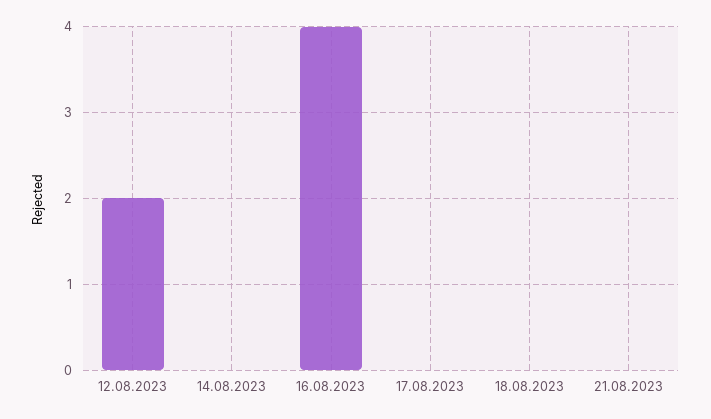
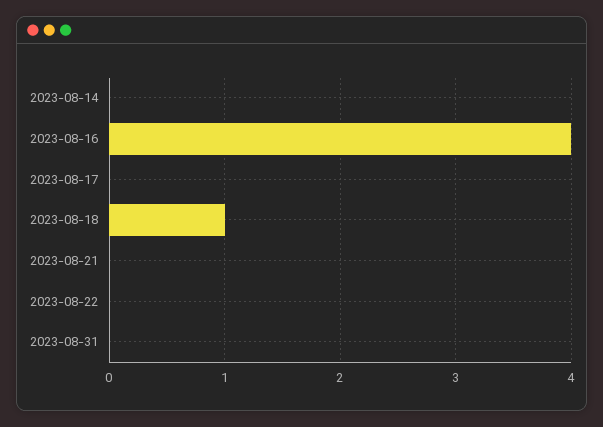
12.08.2023: 2 -> none
18.08.2023: 0 -> 1
2023-08-22: none -> 0
2023-08-31: none -> 0

